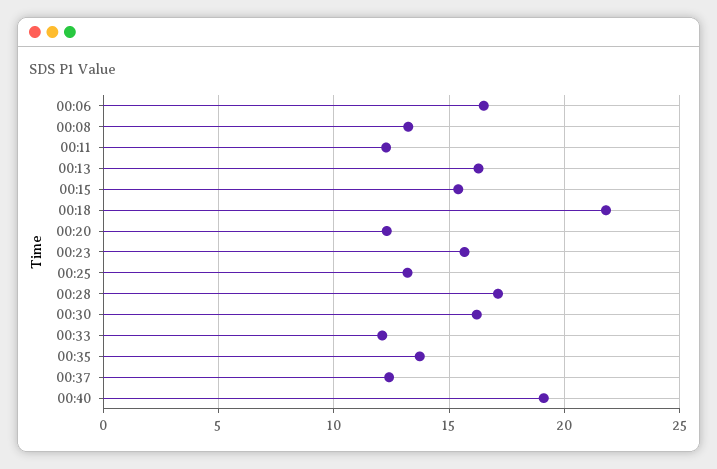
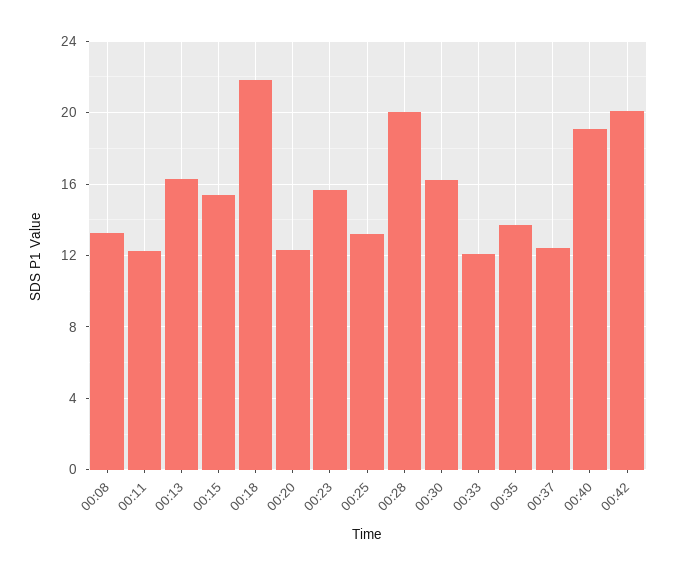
00:06: 16.5 -> none
00:28: 17 -> 20
00:42: none -> 20

